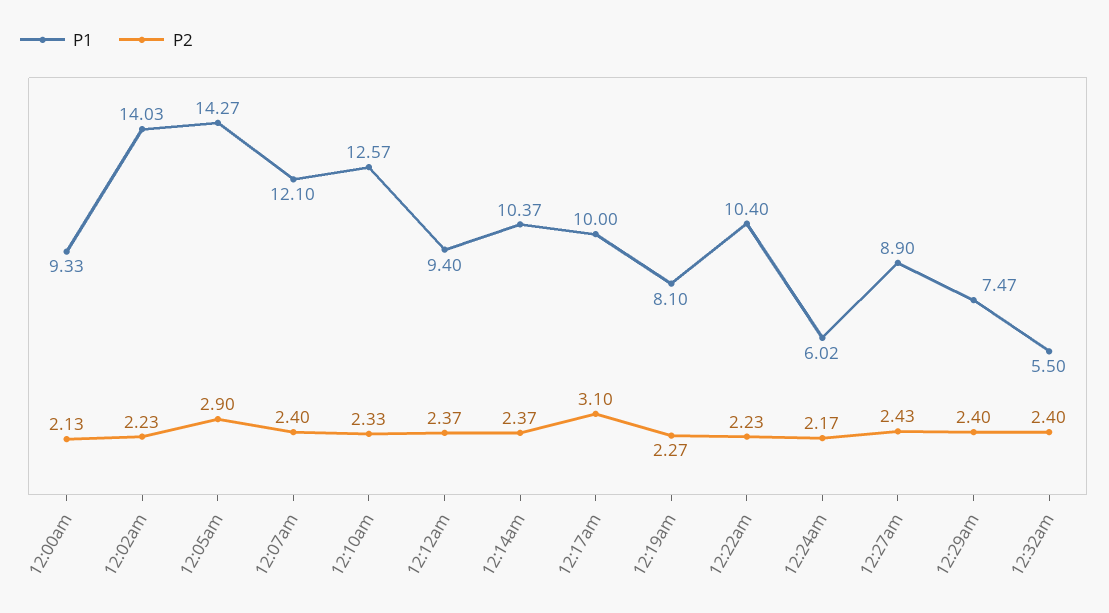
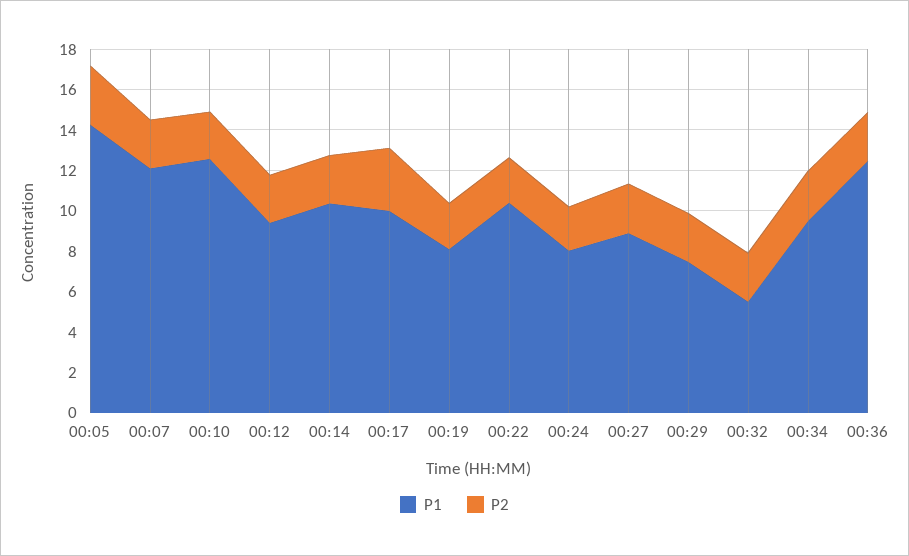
P1, 12:00am: 9.33 -> none
P2, 12:00am: 2.13 -> none
P1, 12:02am: 14.03 -> none
P2, 12:02am: 2.23 -> none
P1, 12:24am: 6.02 -> 8
P1, 00:34: none -> 9.5
P2, 00:34: none -> 2.5
P1, 00:36: none -> 12.5
P2, 00:36: none -> 2.5

